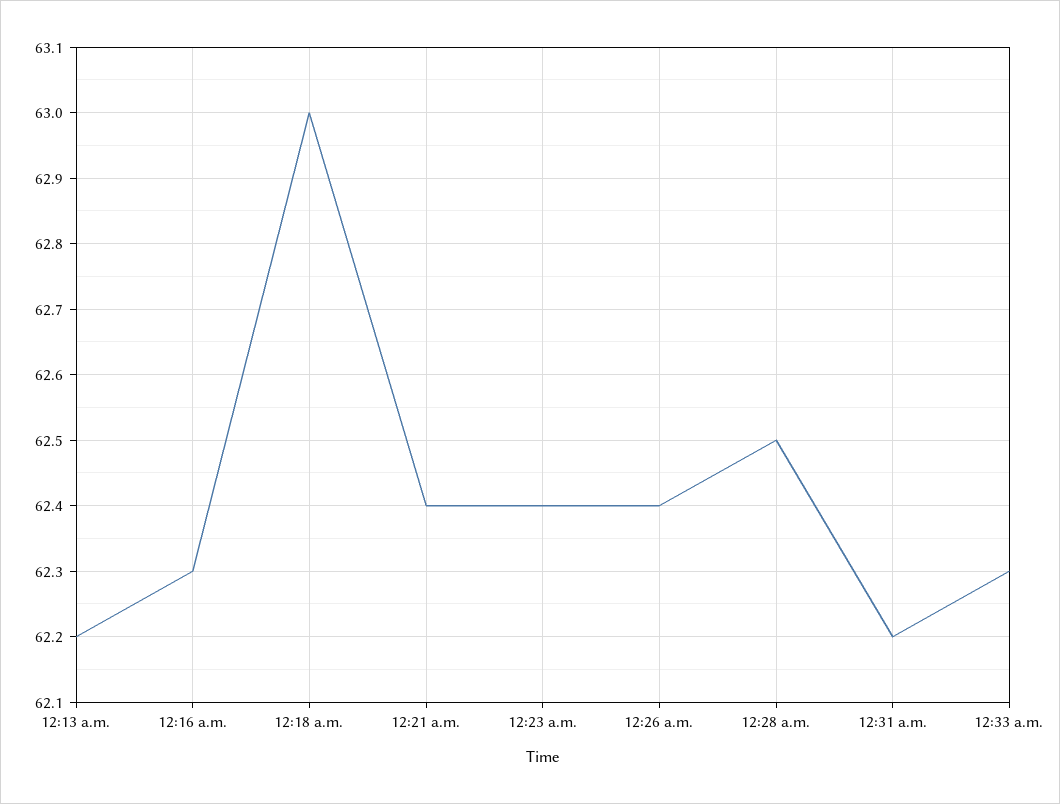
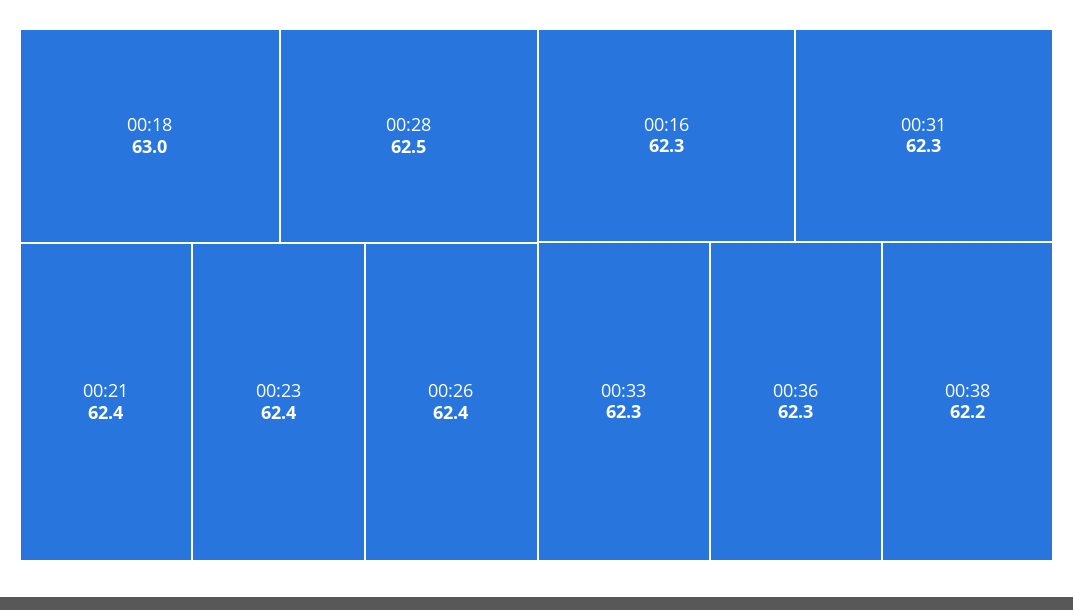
12:13 a.m.: 62.2 -> none
12:31 a.m.: 62.2 -> 62.3
00:36: none -> 62.3
00:38: none -> 62.2

